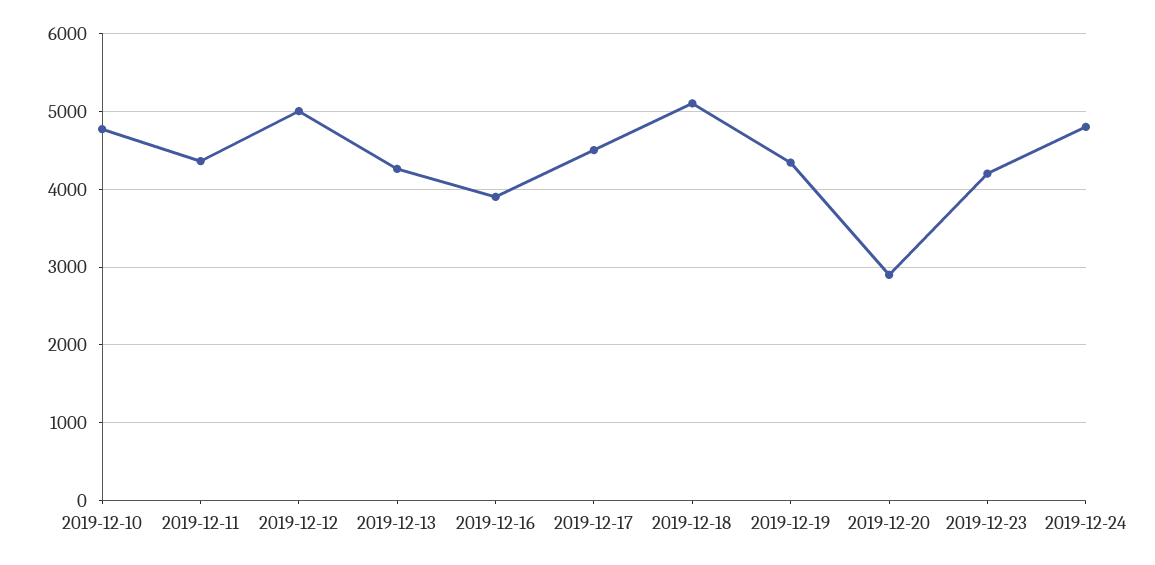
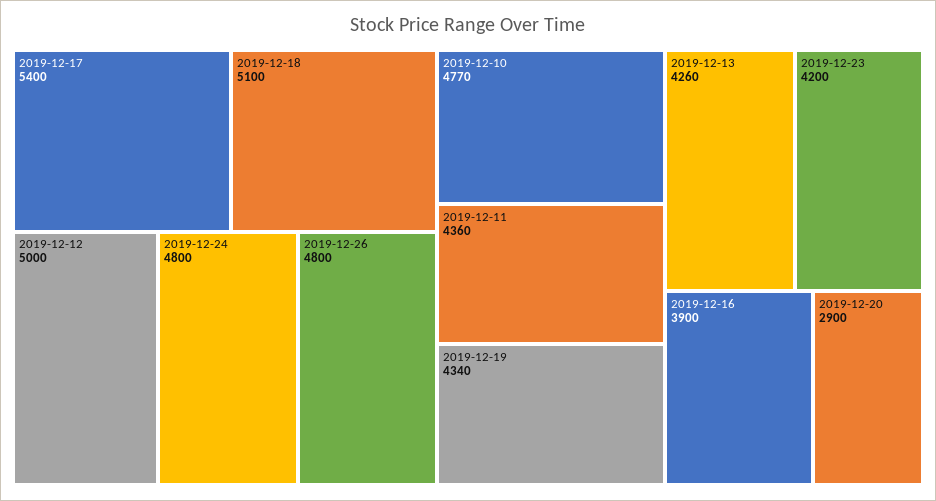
2019-12-17: 4500 -> 5400
2019-12-26: none -> 4800

